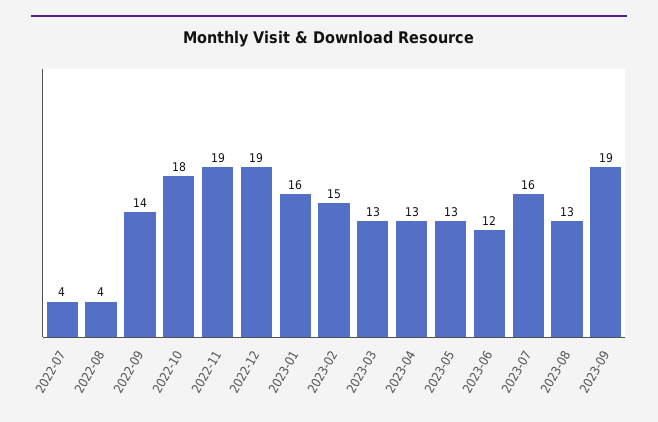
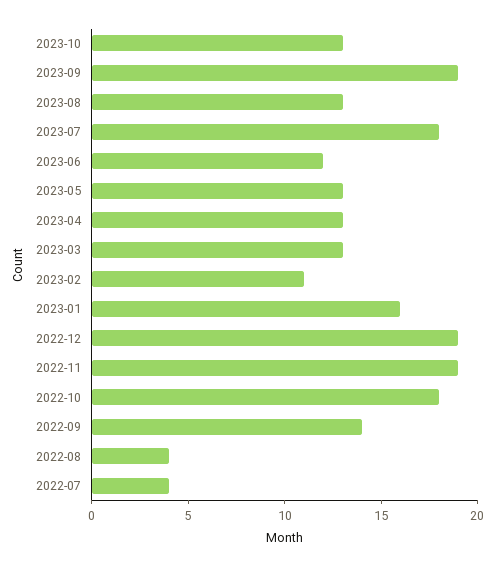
2023-02: 15 -> 11
2023-07: 16 -> 18
2023-10: none -> 13

